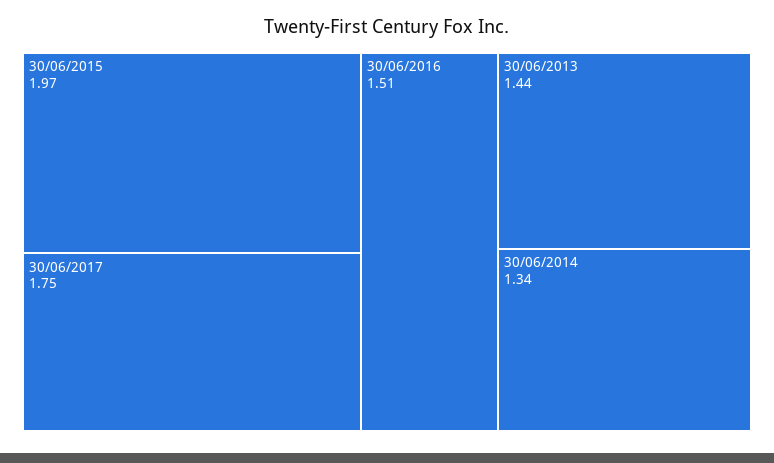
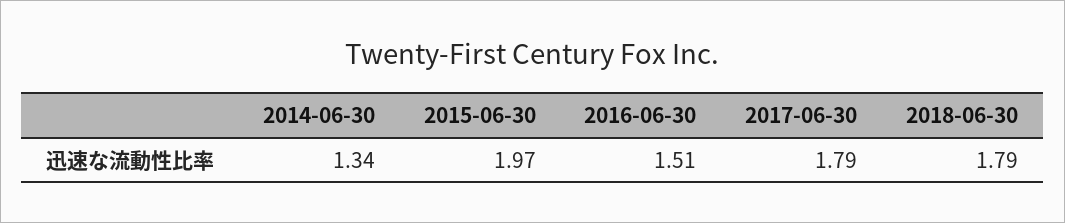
30/06/2017: 1.75 -> 1.79
30/06/2013: 1.44 -> none
2018-06-30: none -> 1.79

